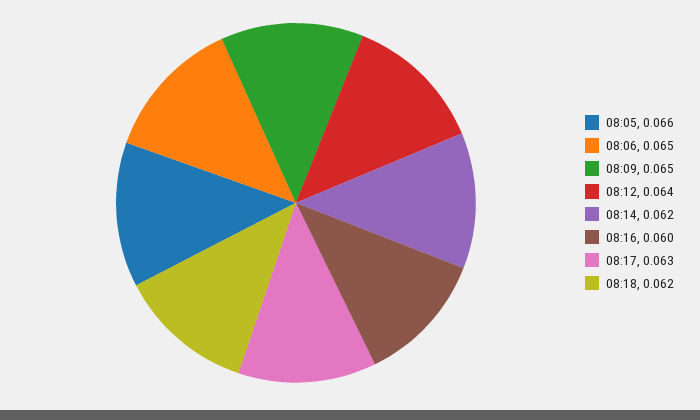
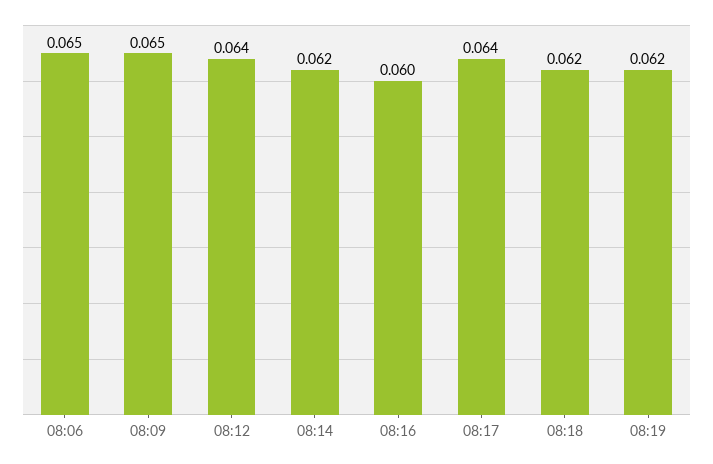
08:05: 0.066 -> none
08:17: 0.063 -> 0.064
08:19: none -> 0.062

